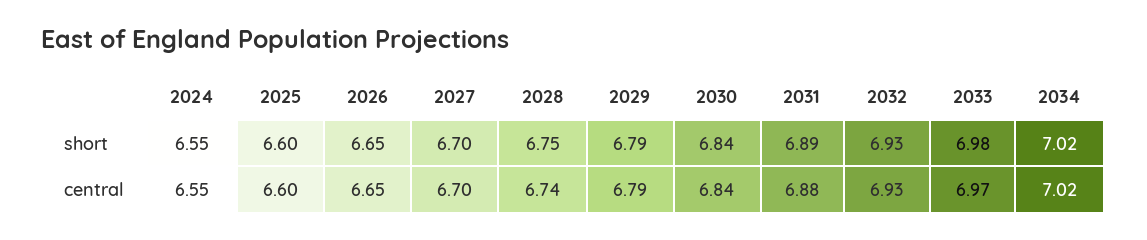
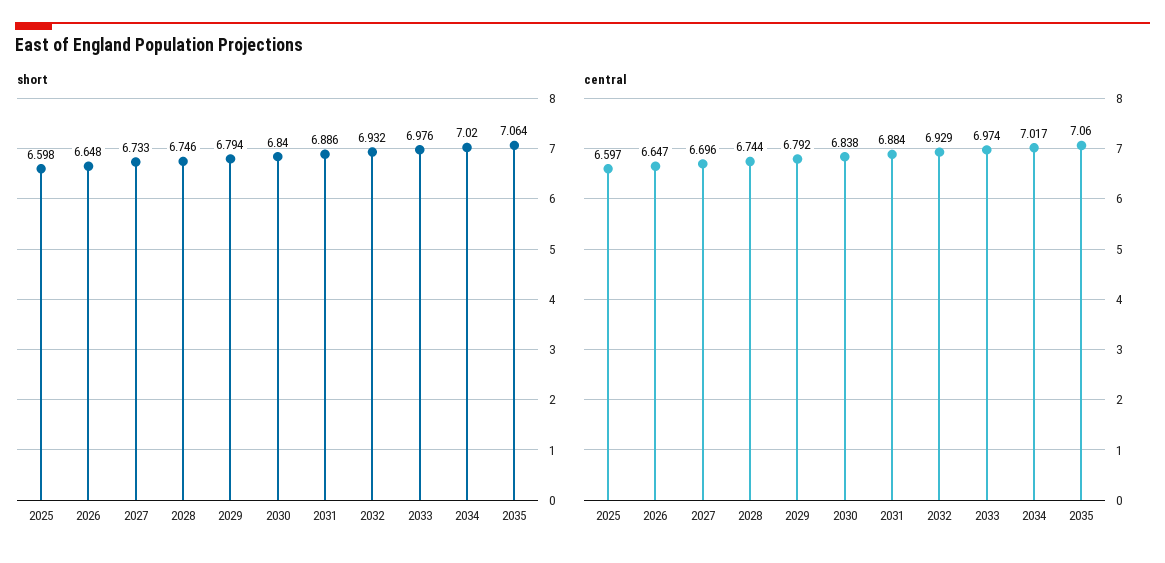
short, 2024: 6.55 -> none
short, 2027: 6.7 -> 6.733
central, 2024: 6.55 -> none
short, 2035: none -> 7.064
central, 2035: none -> 7.06

